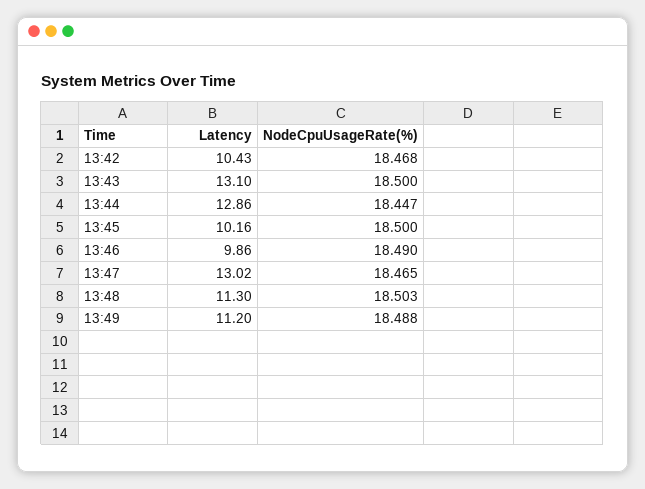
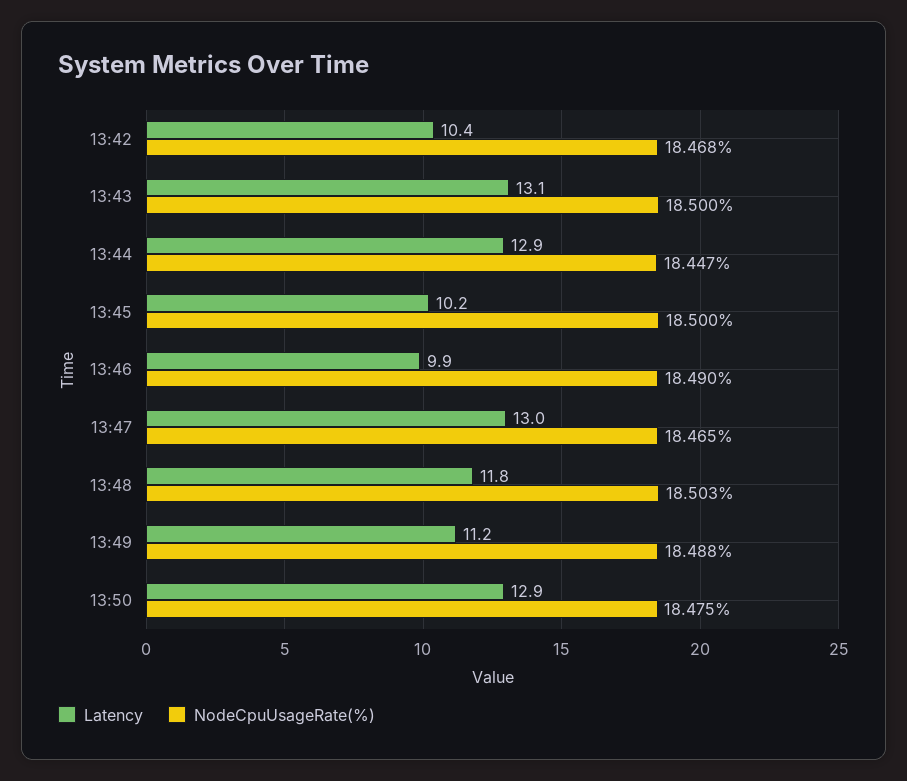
Latency, 13:48: 11.3 -> 11.8
Latency, 13:50: none -> 12.9
NodeCpuUsageRate(%), 13:50: none -> 18.475

